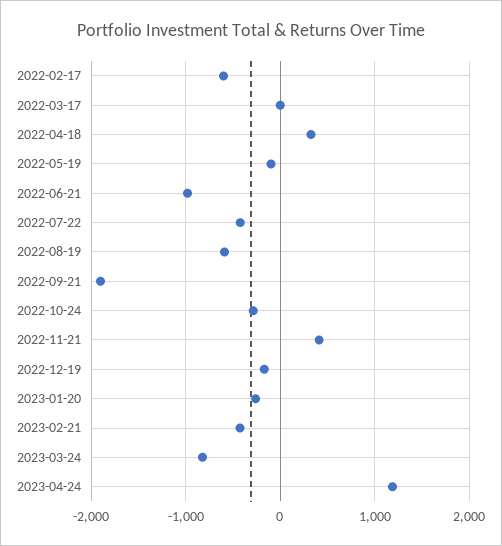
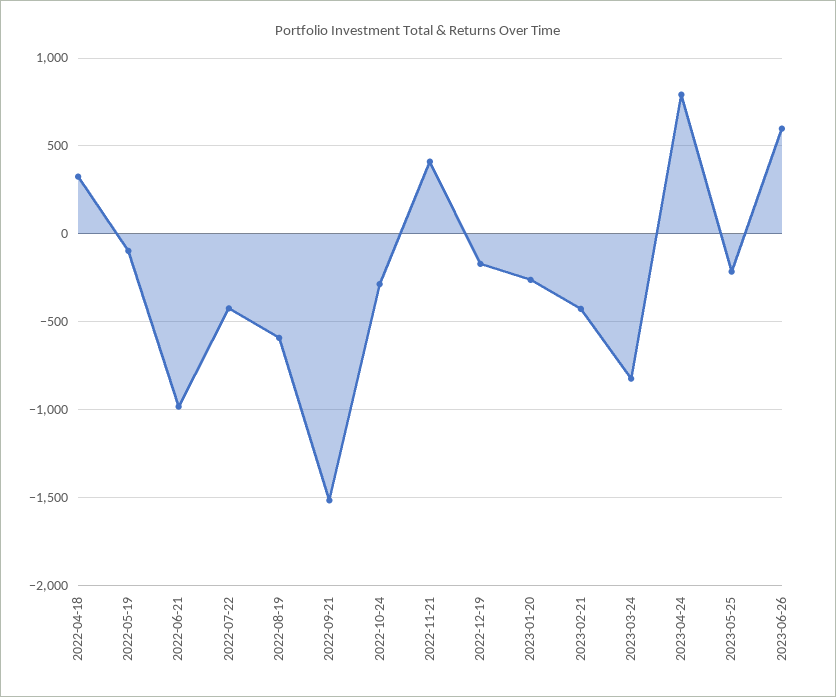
2022-02-17: -600 -> none
2022-03-17: 0 -> none
2022-09-21: -1900 -> -1500
2023-04-24: 1200 -> 800
2023-05-25: none -> -200
2023-06-26: none -> 600

